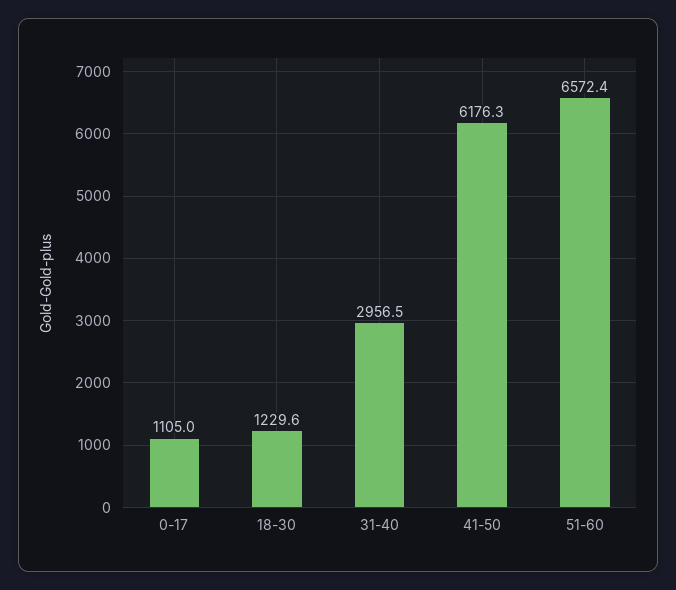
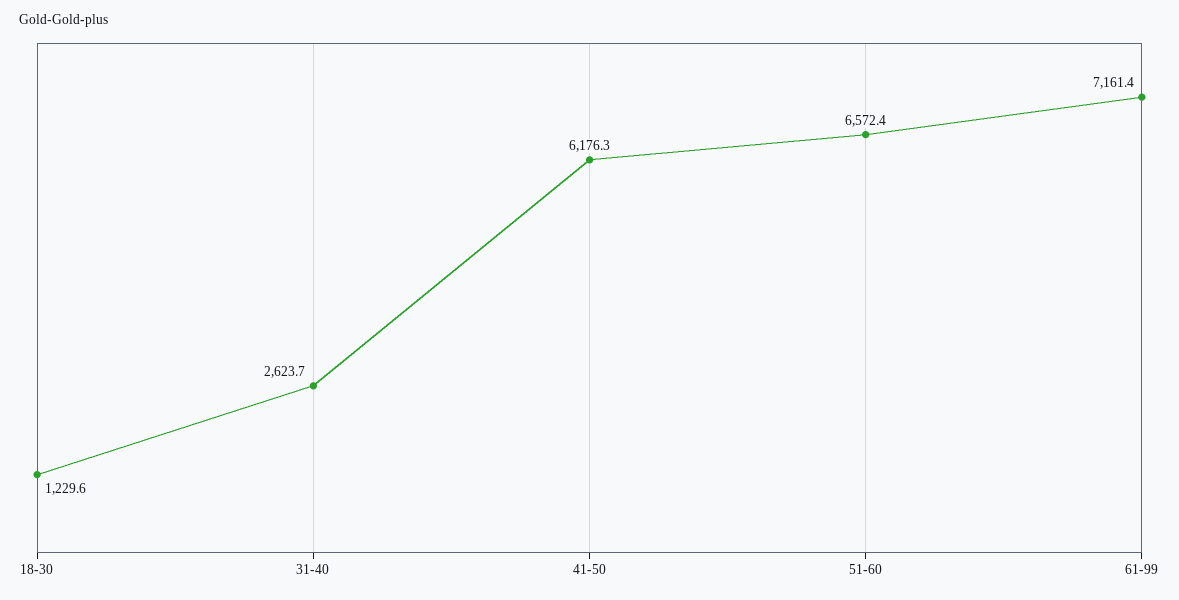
0-17: 1105 -> none
31-40: 2956.5 -> 2623.7
61-99: none -> 7161.4

